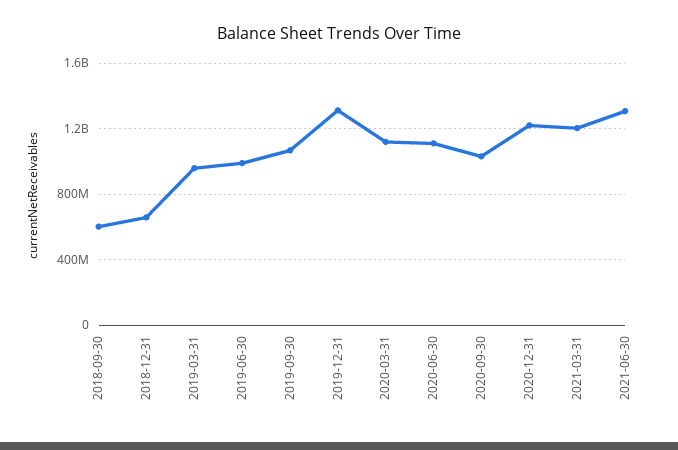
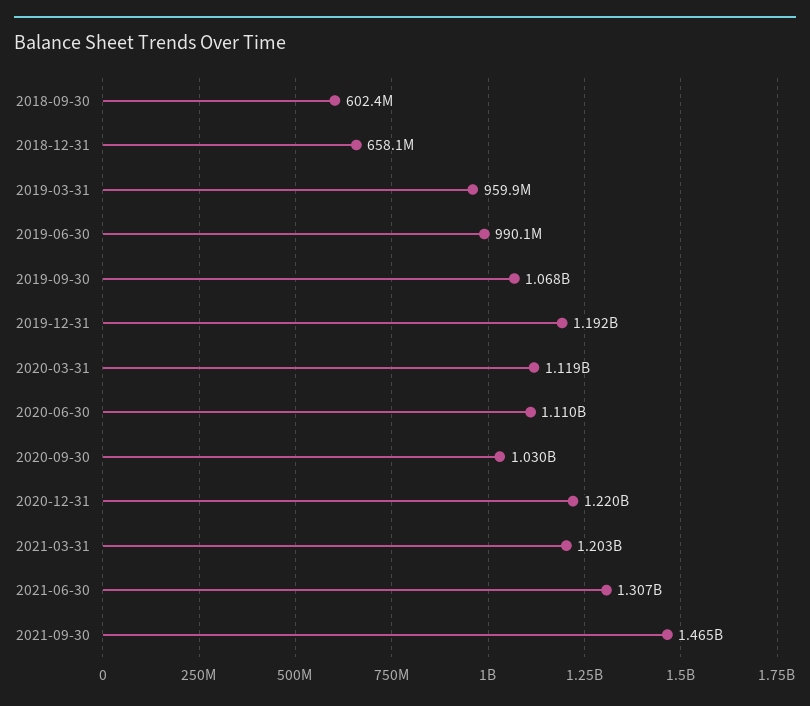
2019-12-31: 1300000000 -> 1192000000
2021-09-30: none -> 1465000000

